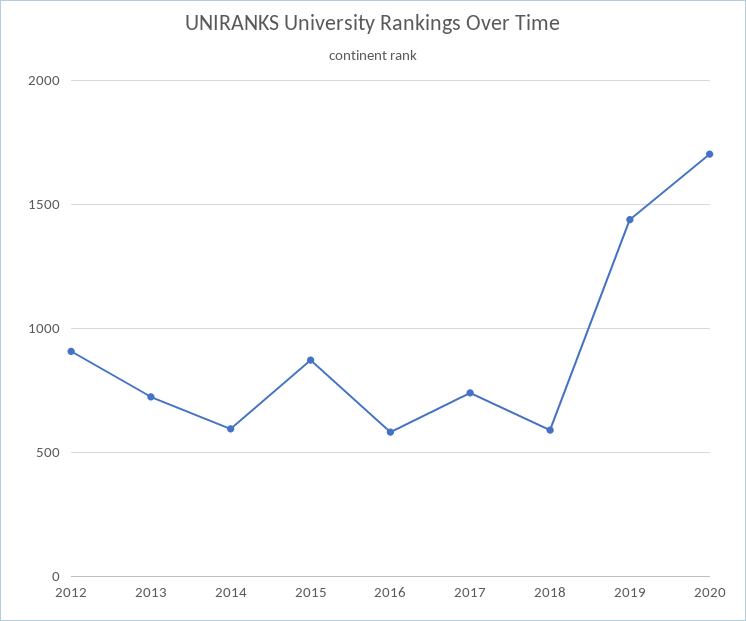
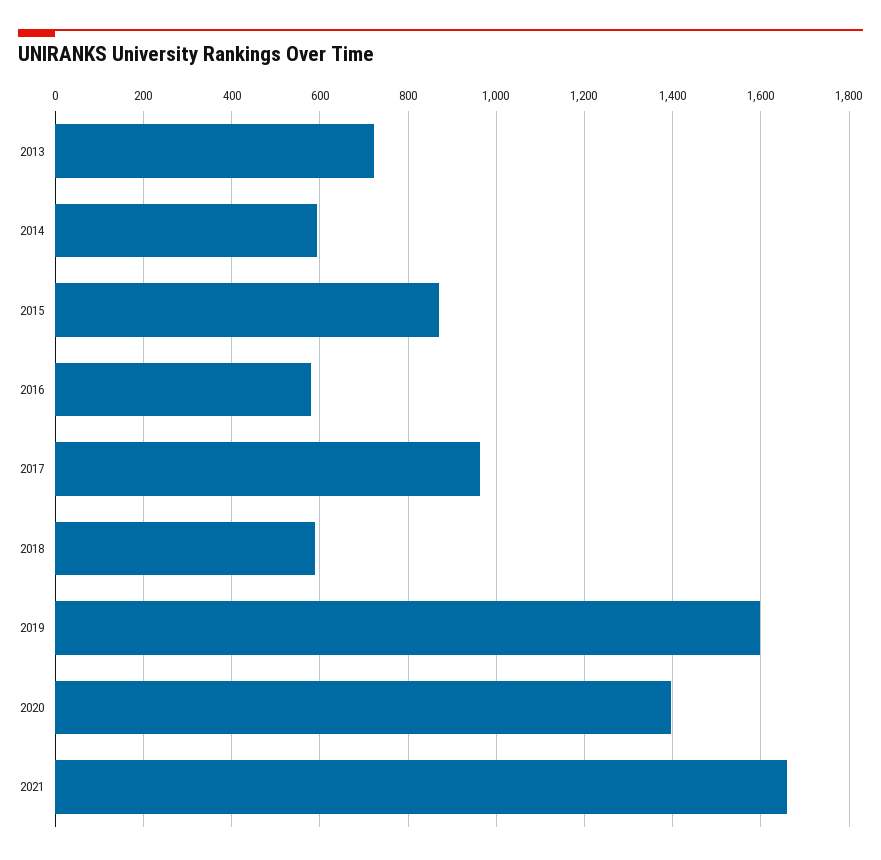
2012: 900 -> none
2017: 750 -> 960
2019: 1450 -> 1600
2020: 1700 -> 1400
2021: none -> 1660

